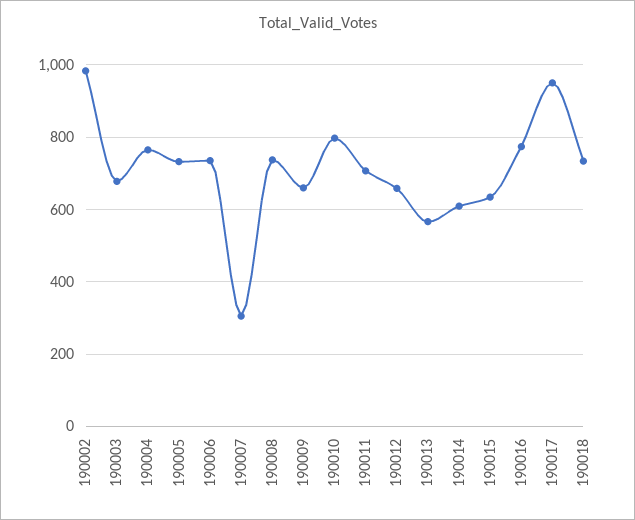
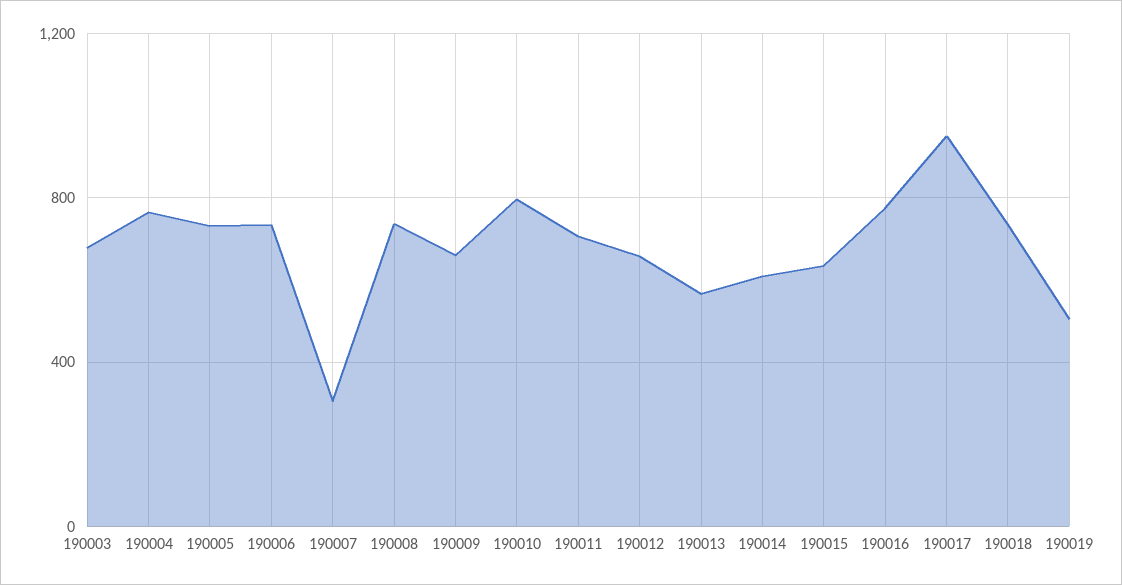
190002: 980 -> none
190019: none -> 500

